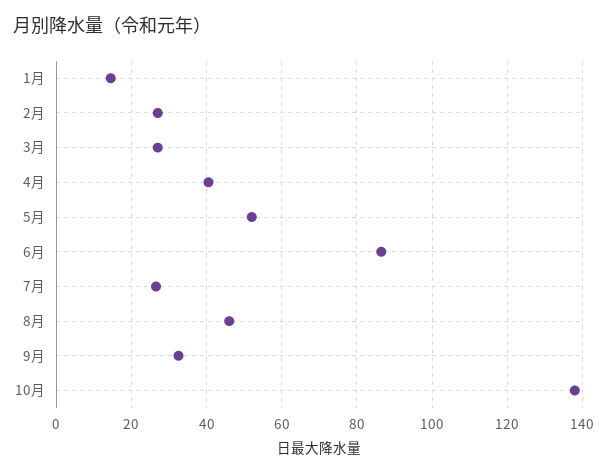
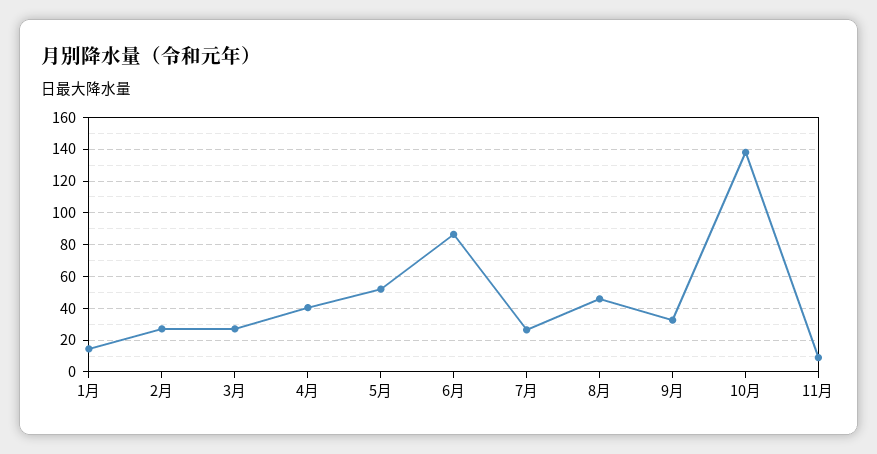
11月: none -> 10

